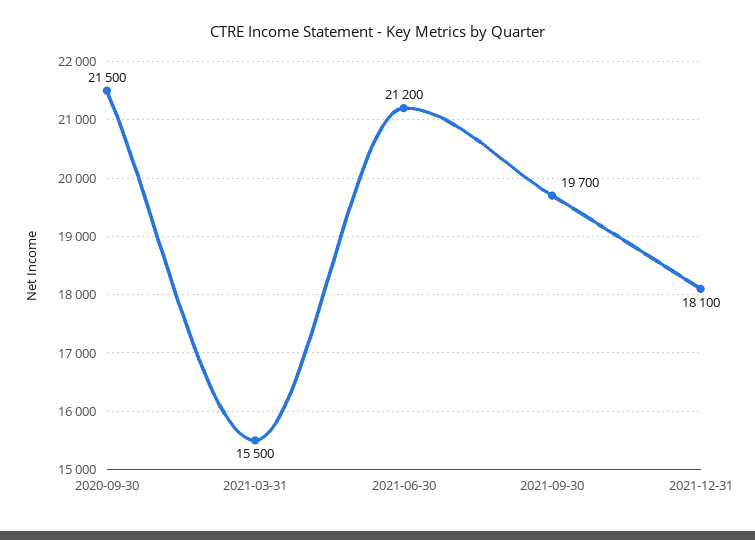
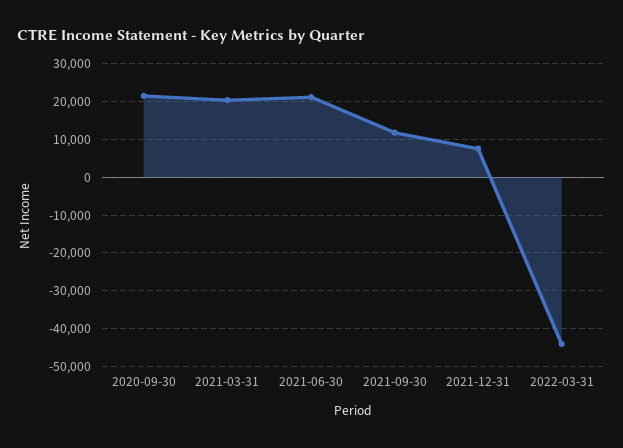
2021-03-31: 15500 -> 20000
2021-09-30: 19700 -> 12000
2021-12-31: 18100 -> 8000
2022-03-31: none -> -44000

